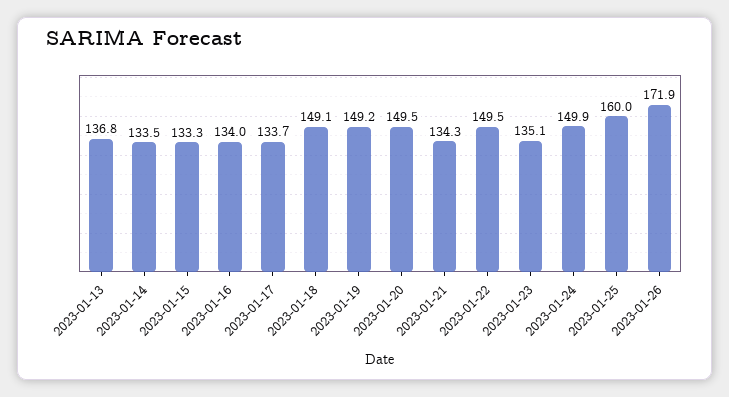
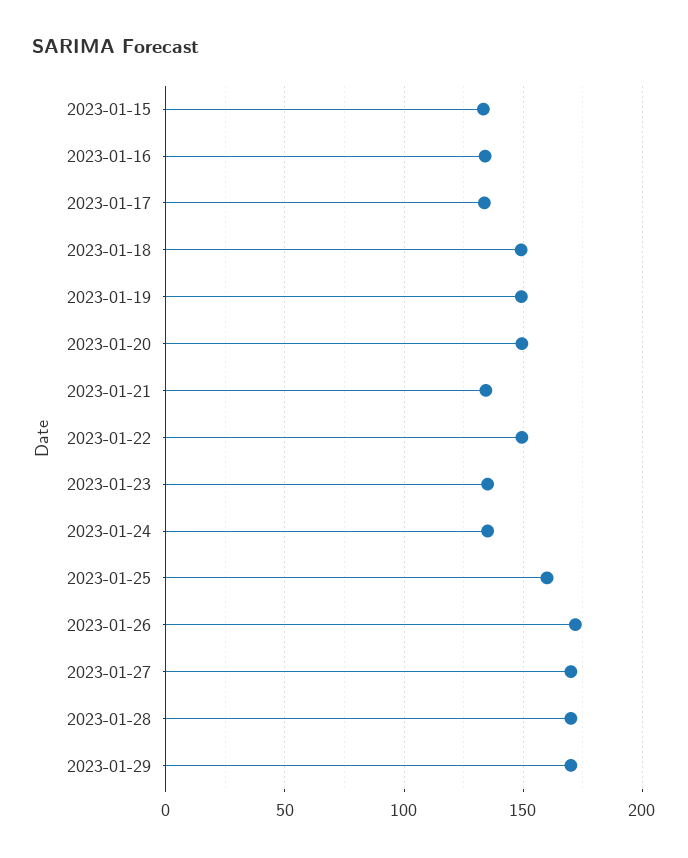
2023-01-13: 136.8 -> none
2023-01-14: 133.5 -> none
2023-01-24: 149.9 -> 135
2023-01-27: none -> 170
2023-01-28: none -> 170
2023-01-29: none -> 170

